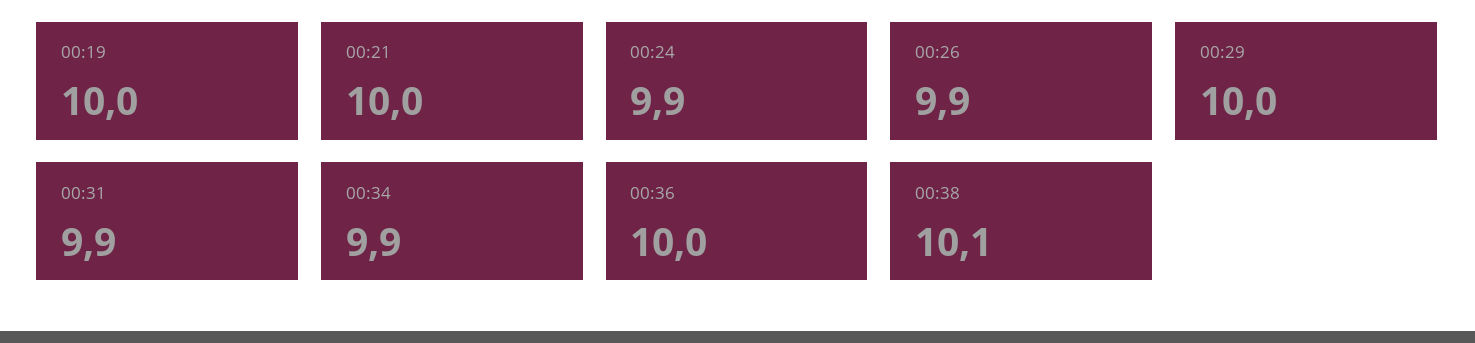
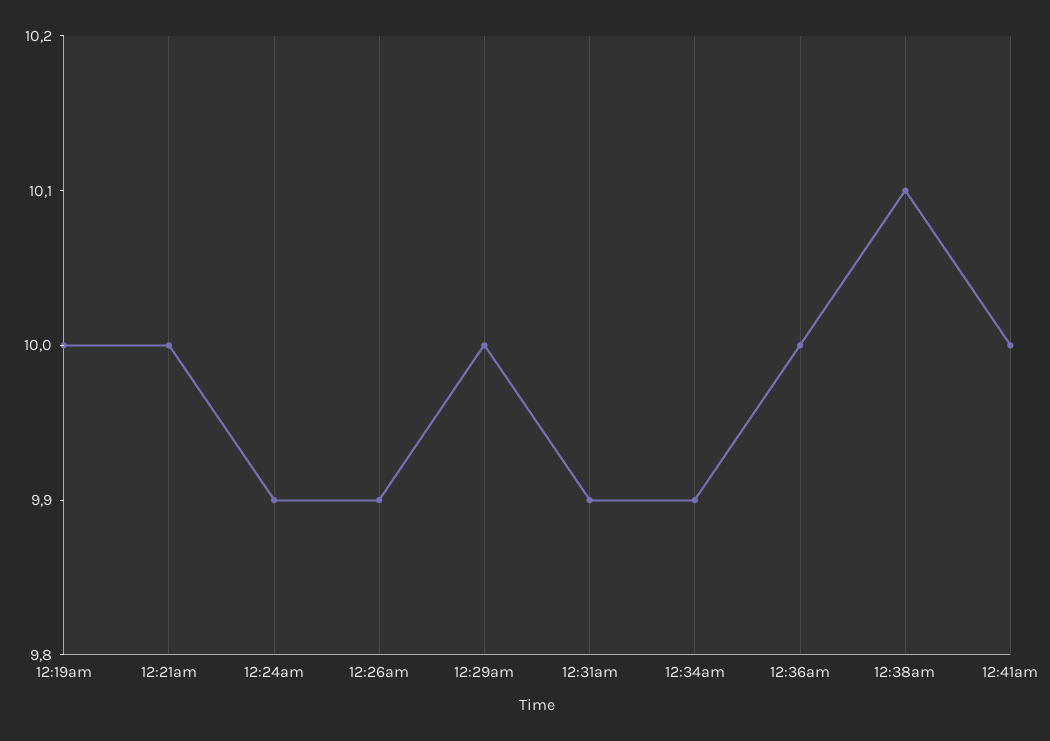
12:41am: none -> 10

